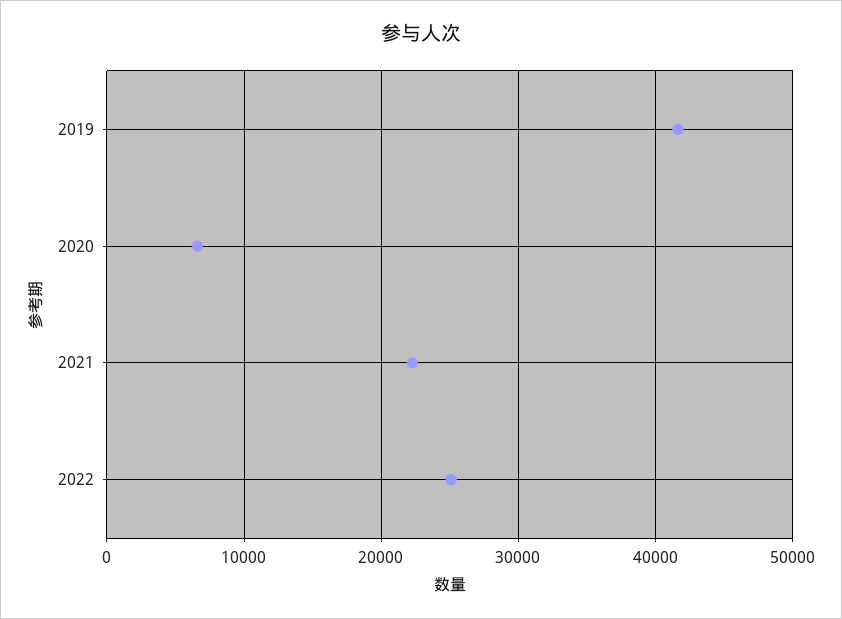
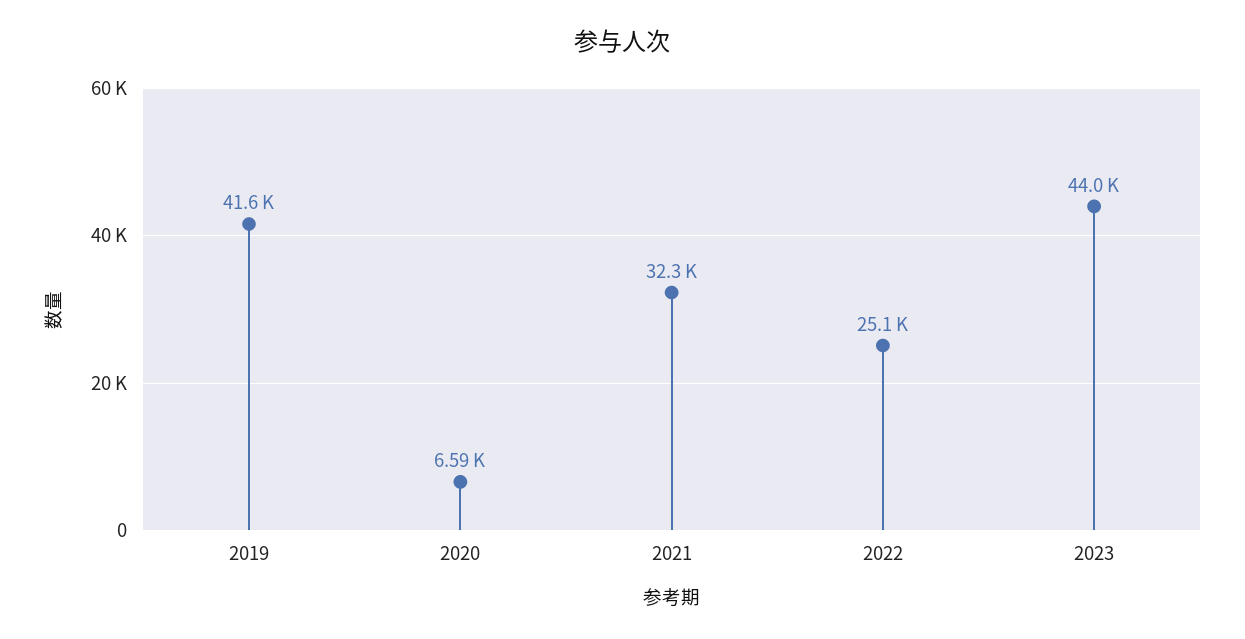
2021: 22000 -> 32300
2023: none -> 44000

